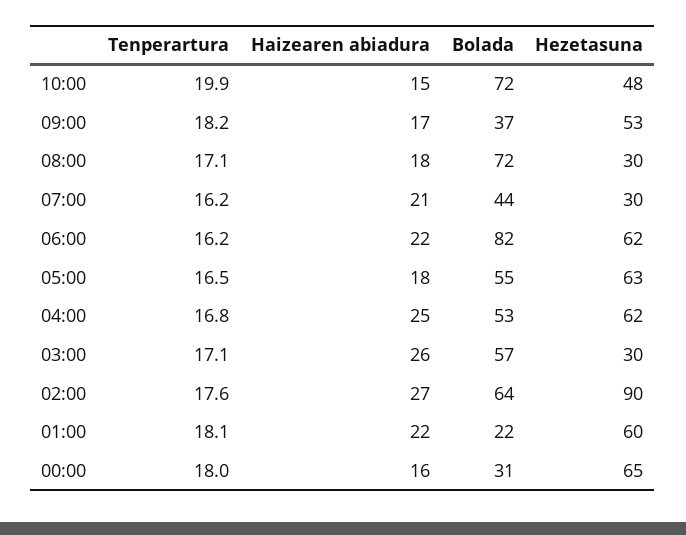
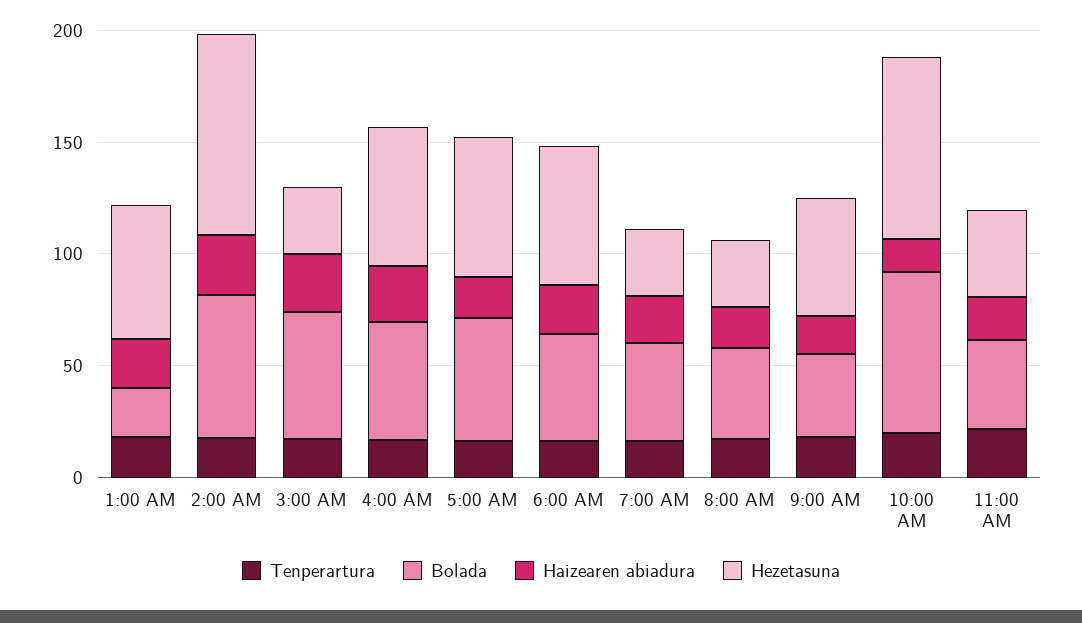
Hezetasuna, 10:00: 48 -> 80
Bolada, 08:00: 72 -> 40
Bolada, 06:00: 82 -> 50
Tenperartura, 00:00: 18 -> none
Haizearen abiadura, 00:00: 16 -> none
Bolada, 00:00: 31 -> none
Hezetasuna, 00:00: 65 -> none
Tenperartura, 11:00 AM: none -> 20
Bolada, 11:00 AM: none -> 40
Haizearen abiadura, 11:00 AM: none -> 20
Hezetasuna, 11:00 AM: none -> 40

